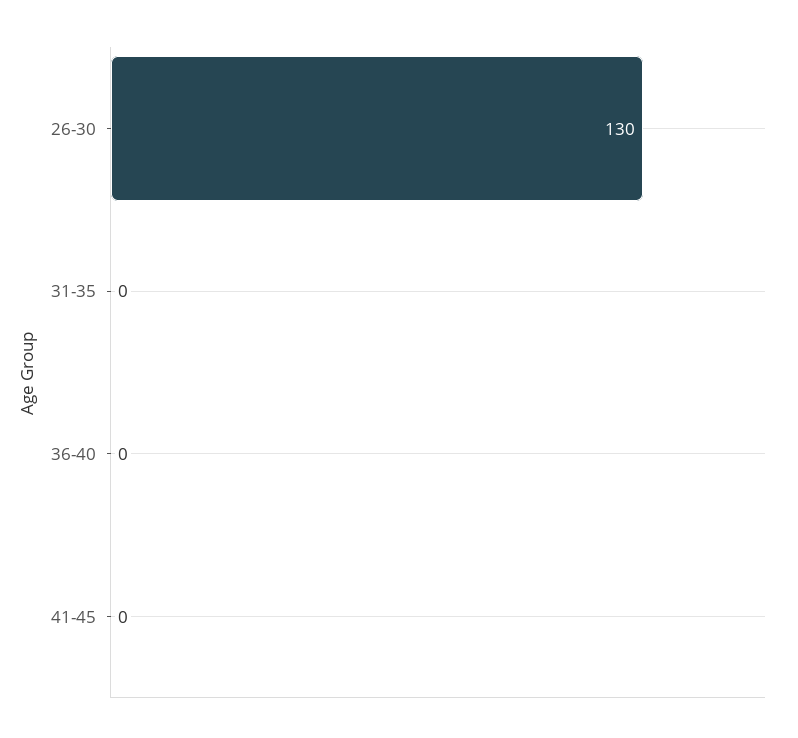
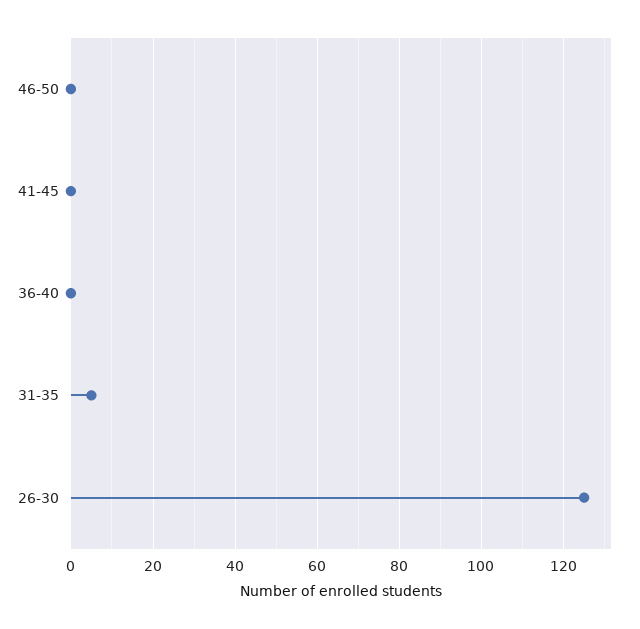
26-30: 130 -> 125
31-35: 0 -> 5
46-50: none -> 0

